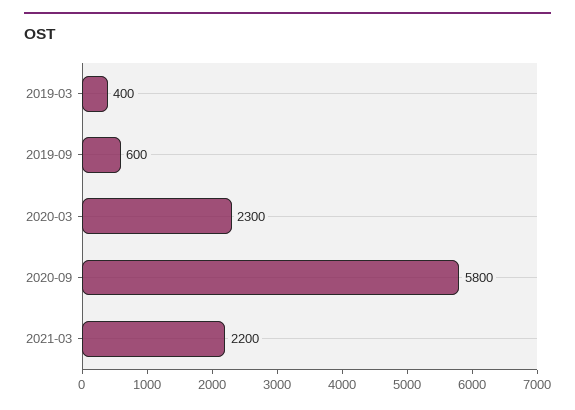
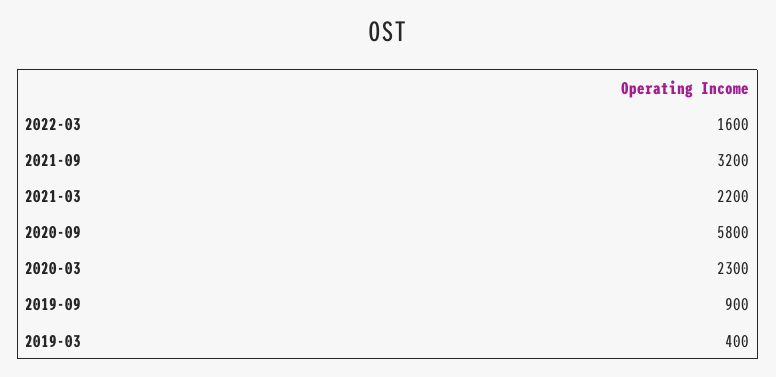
2019-09: 600 -> 900
2022-03: none -> 1600
2021-09: none -> 3200

